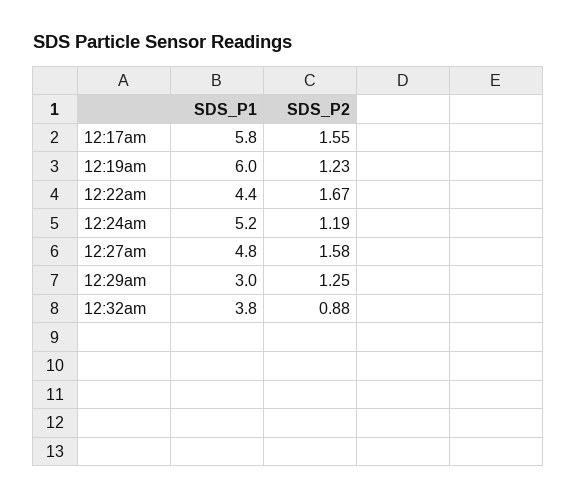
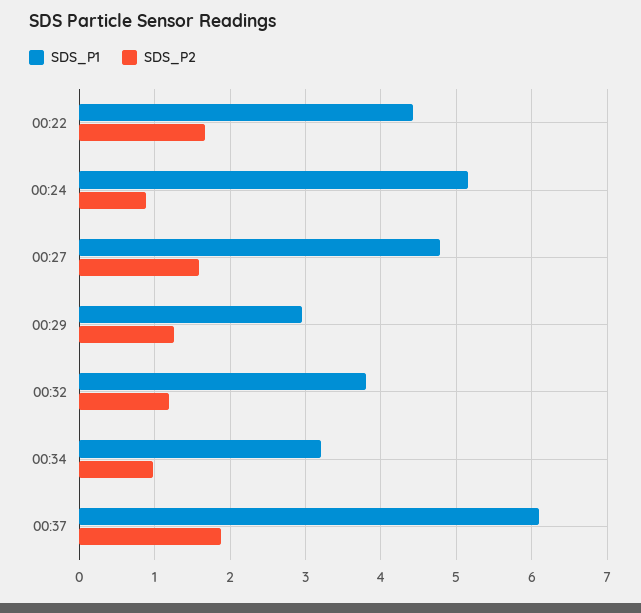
SDS_P1, 12:17am: 5.8 -> none
SDS_P2, 12:17am: 1.55 -> none
SDS_P1, 12:19am: 6 -> none
SDS_P2, 12:19am: 1.23 -> none
SDS_P2, 12:24am: 1.19 -> 0.9
SDS_P2, 12:32am: 0.88 -> 1.2
SDS_P1, 00:34: none -> 3.2
SDS_P2, 00:34: none -> 1
SDS_P1, 00:37: none -> 6.1
SDS_P2, 00:37: none -> 1.9

